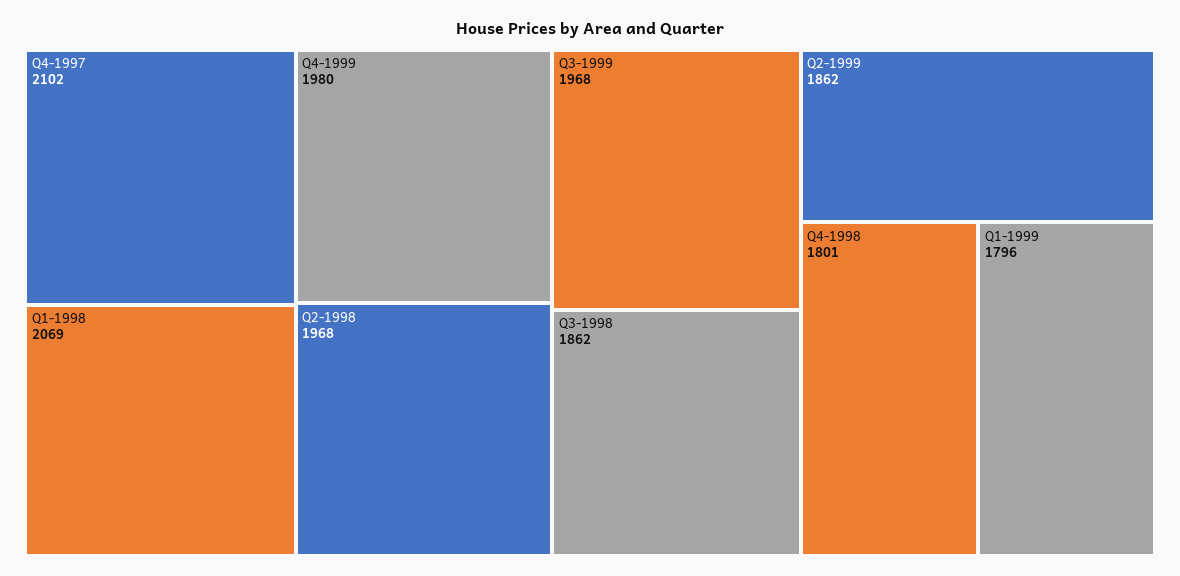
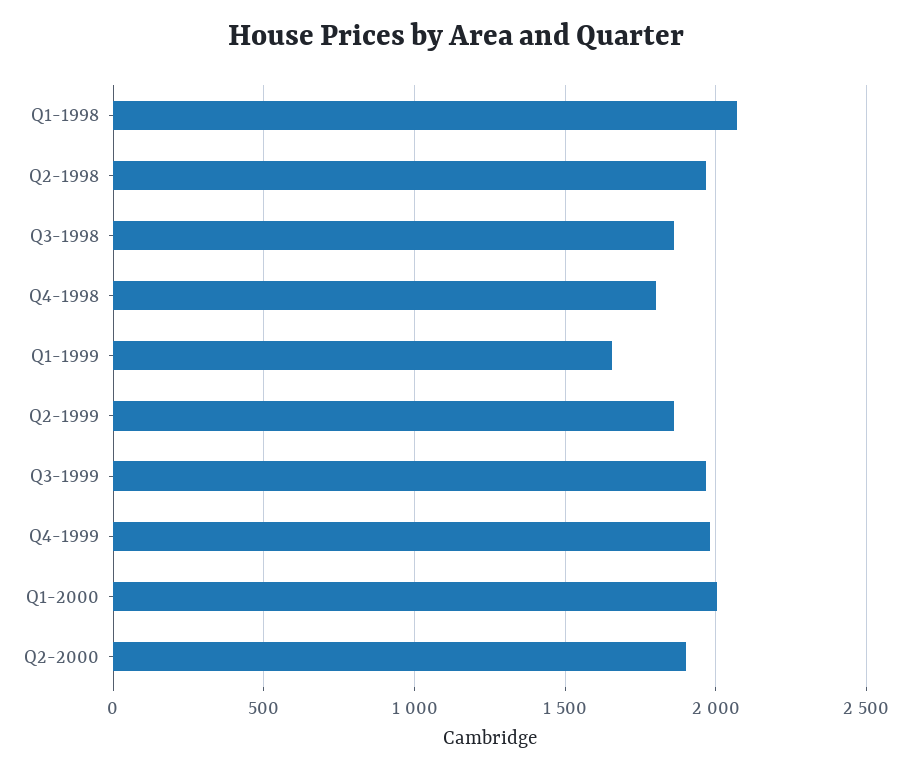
Q4-1997: 2102 -> none
Q1-1999: 1796 -> 1650
Q1-2000: none -> 2000
Q2-2000: none -> 1900

